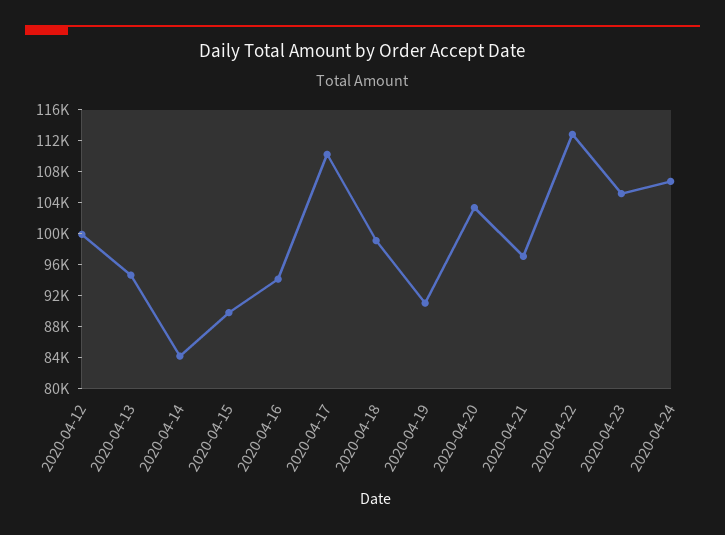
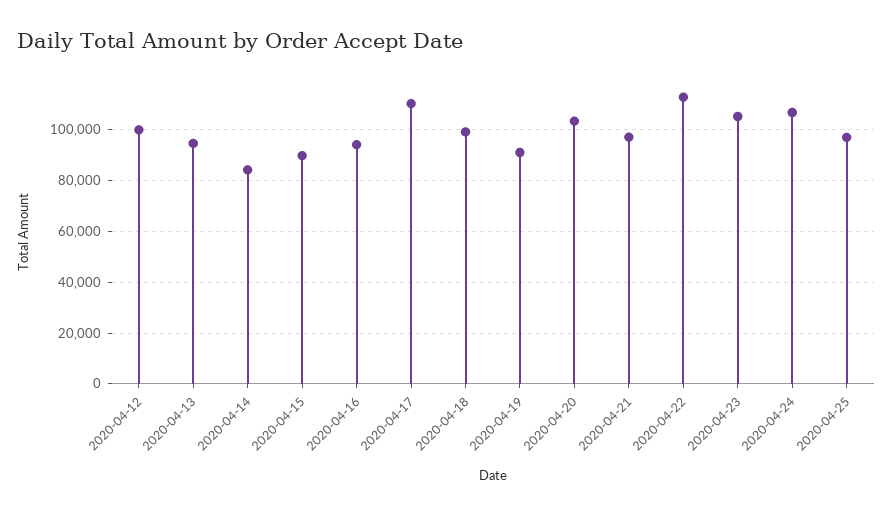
2020-04-25: none -> 97500

